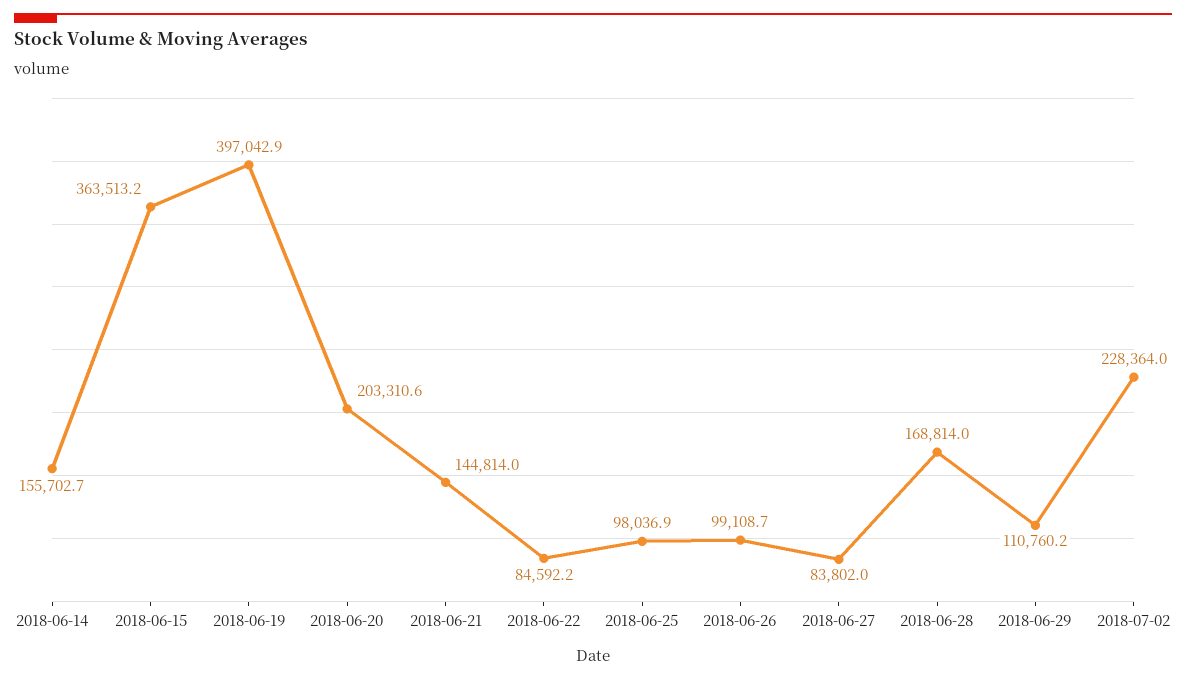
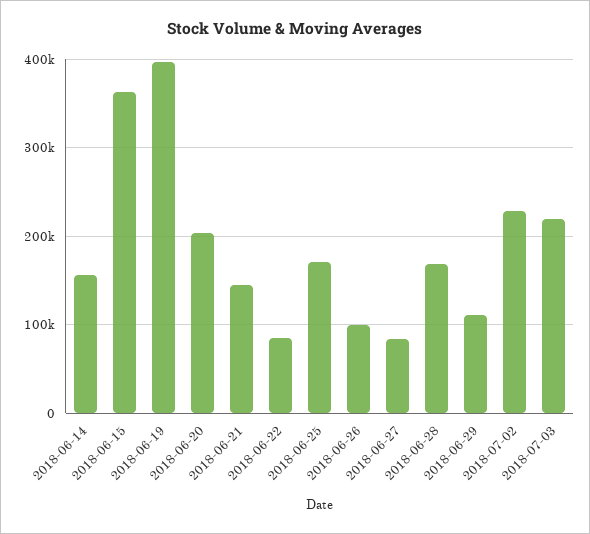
2018-06-25: 98036.9 -> 170000
2018-07-03: none -> 220000

